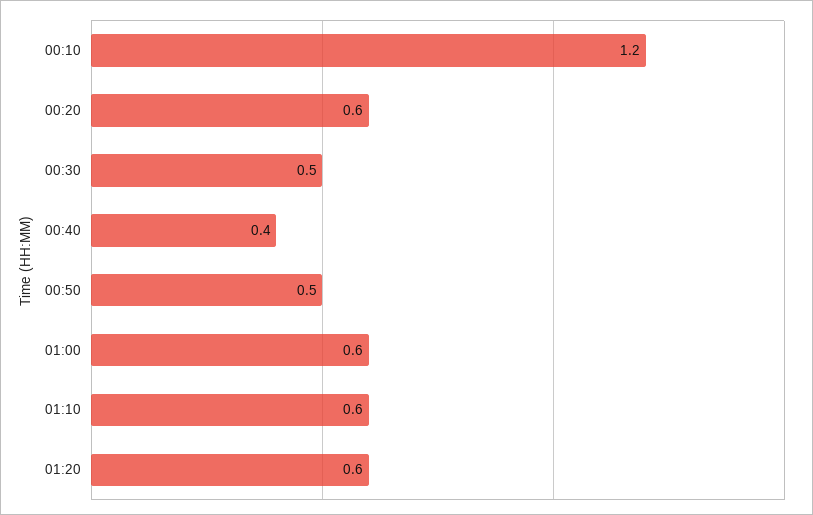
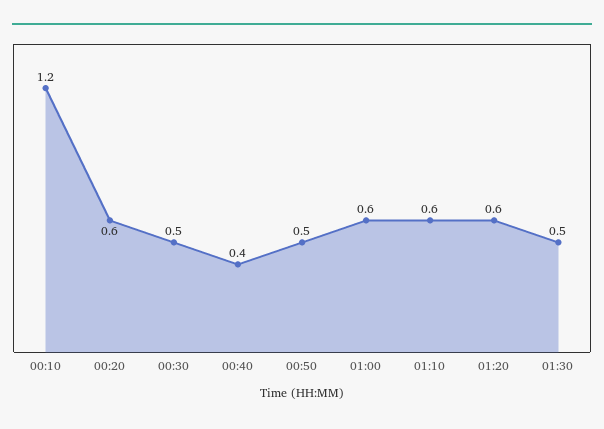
01:30: none -> 0.5

